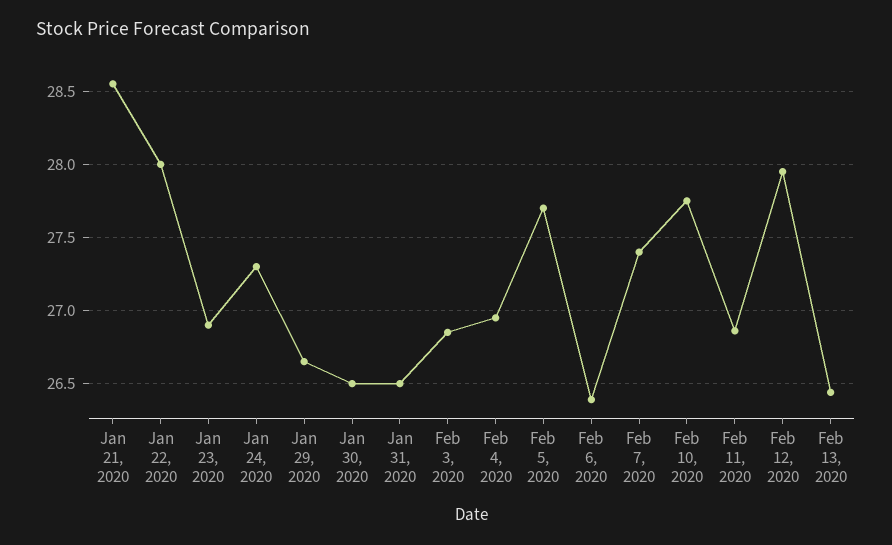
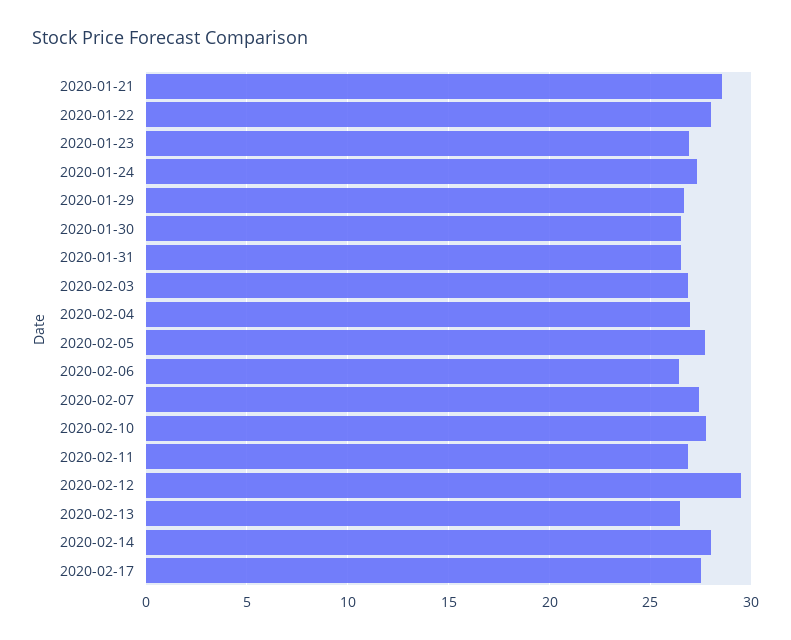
Feb 12, 2020: 27.95 -> 29.5
2020-02-14: none -> 28
2020-02-17: none -> 27.5

